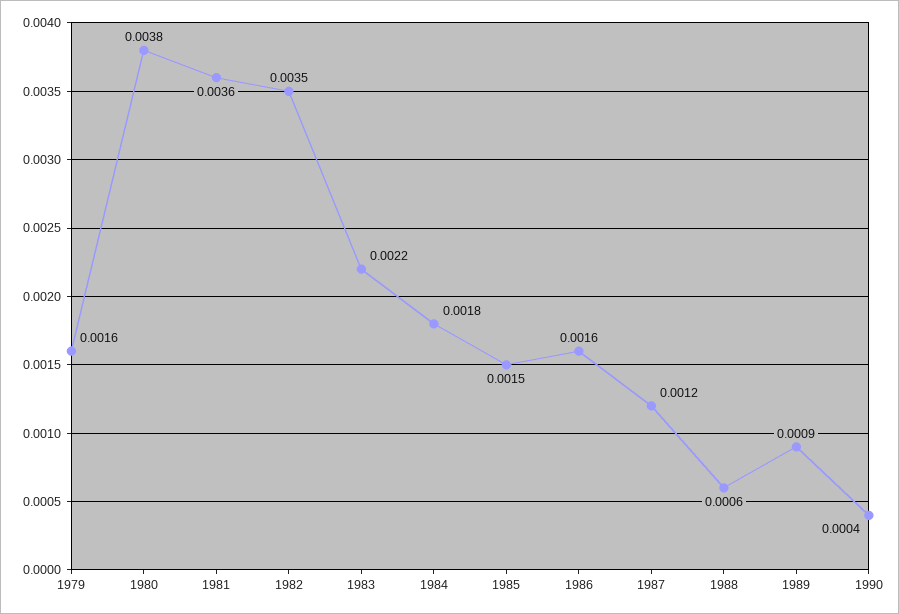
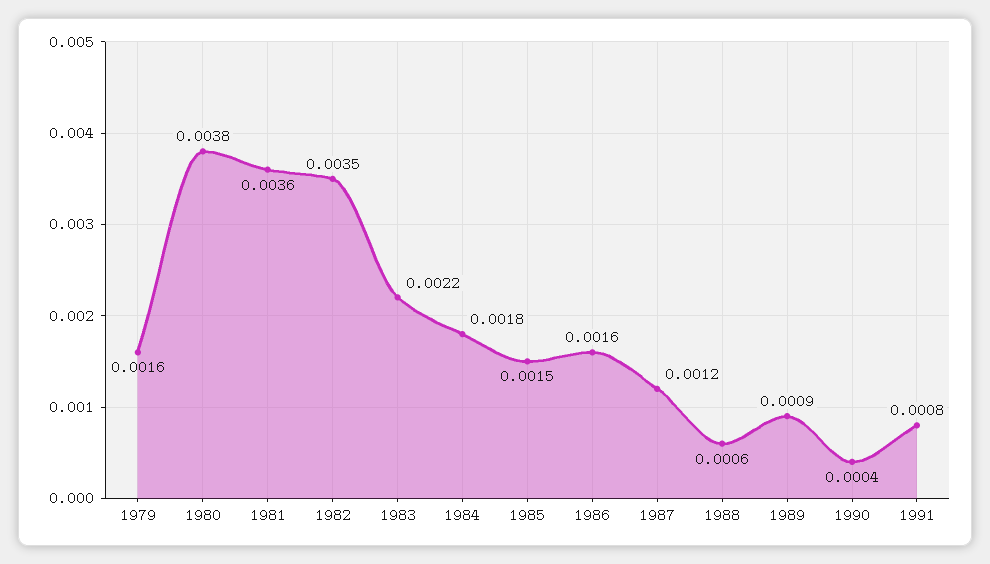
1991: none -> 0.0008

